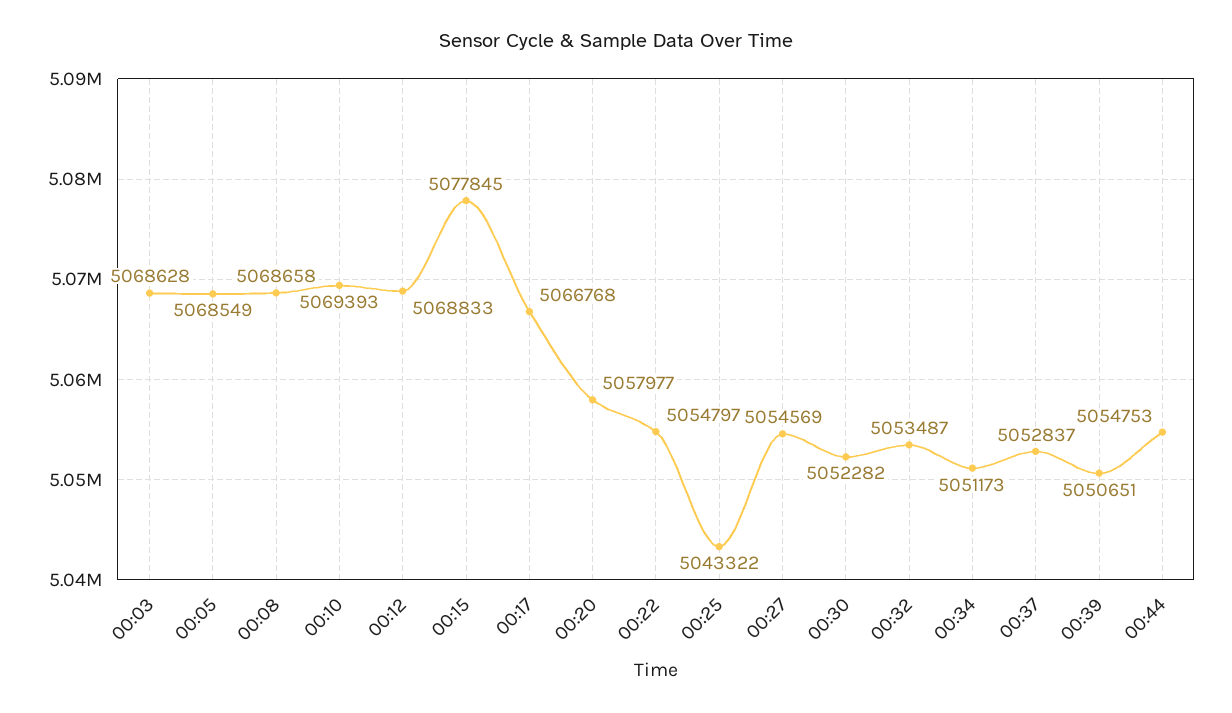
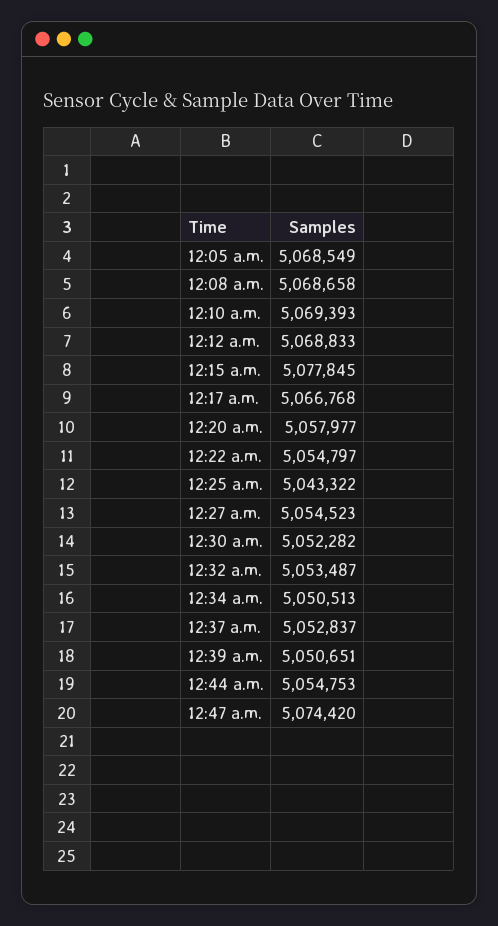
00:03: 5068628 -> none
00:27: 5054569 -> 5054523
00:34: 5051173 -> 5050513
12:47 a.m.: none -> 5074420

